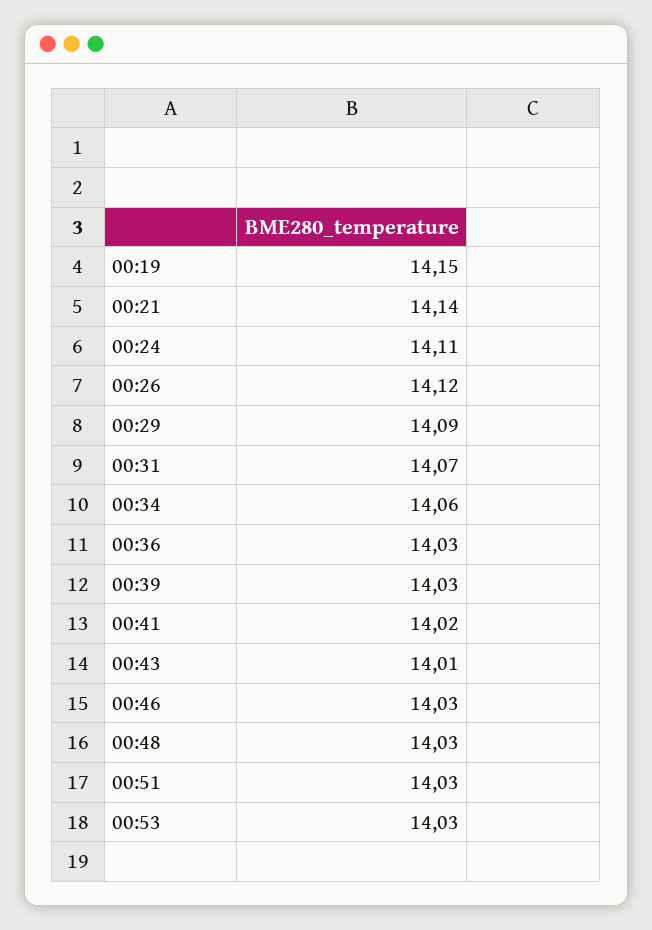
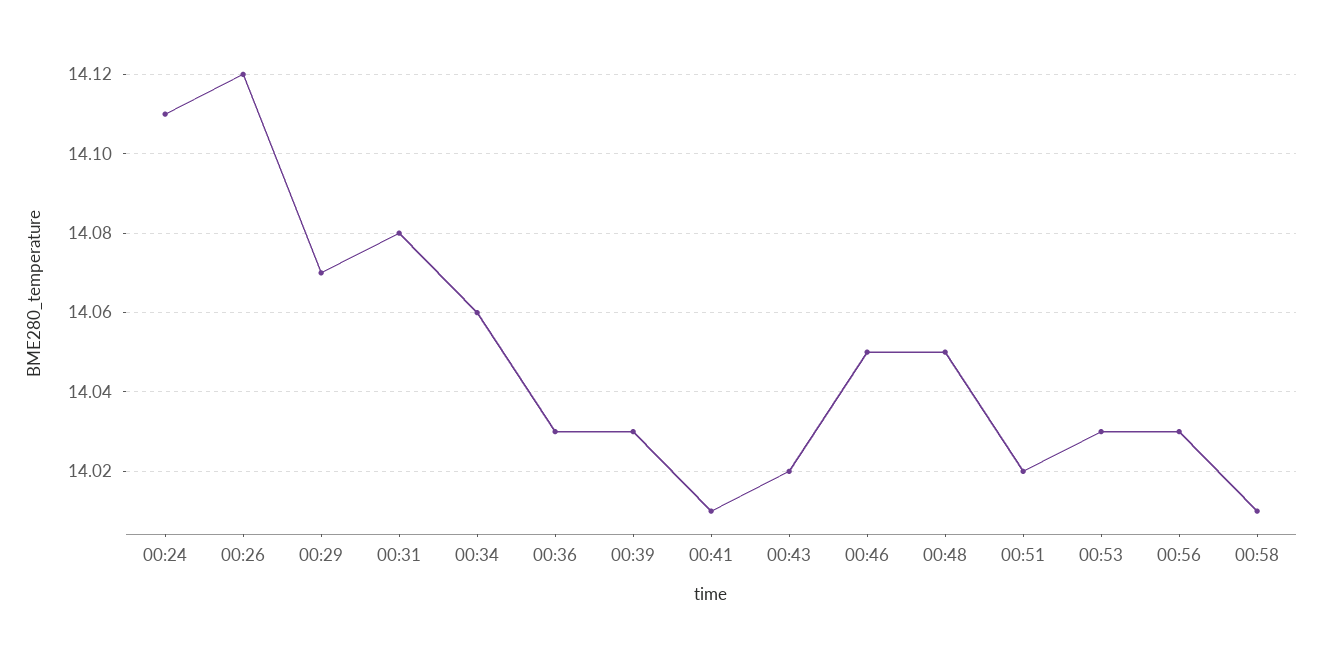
00:19: 14.15 -> none
00:21: 14.14 -> none
00:29: 14.09 -> 14.07
00:31: 14.07 -> 14.08
00:41: 14.02 -> 14.01
00:43: 14.01 -> 14.02
00:46: 14.03 -> 14.05
00:48: 14.03 -> 14.05
00:51: 14.03 -> 14.02
00:56: none -> 14.03
00:58: none -> 14.01

